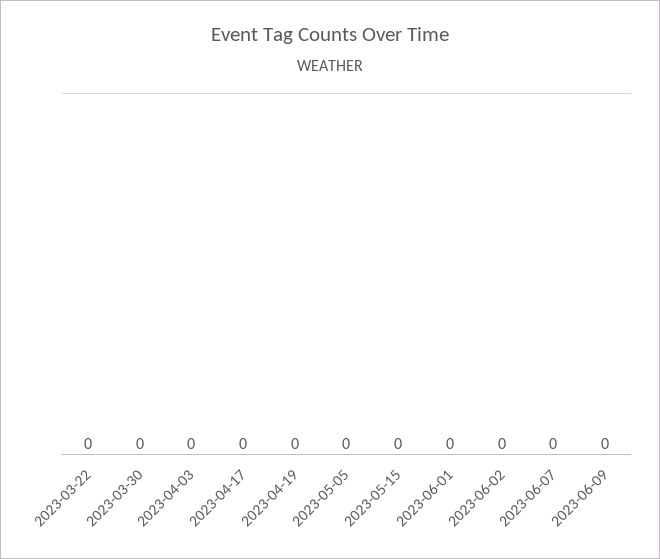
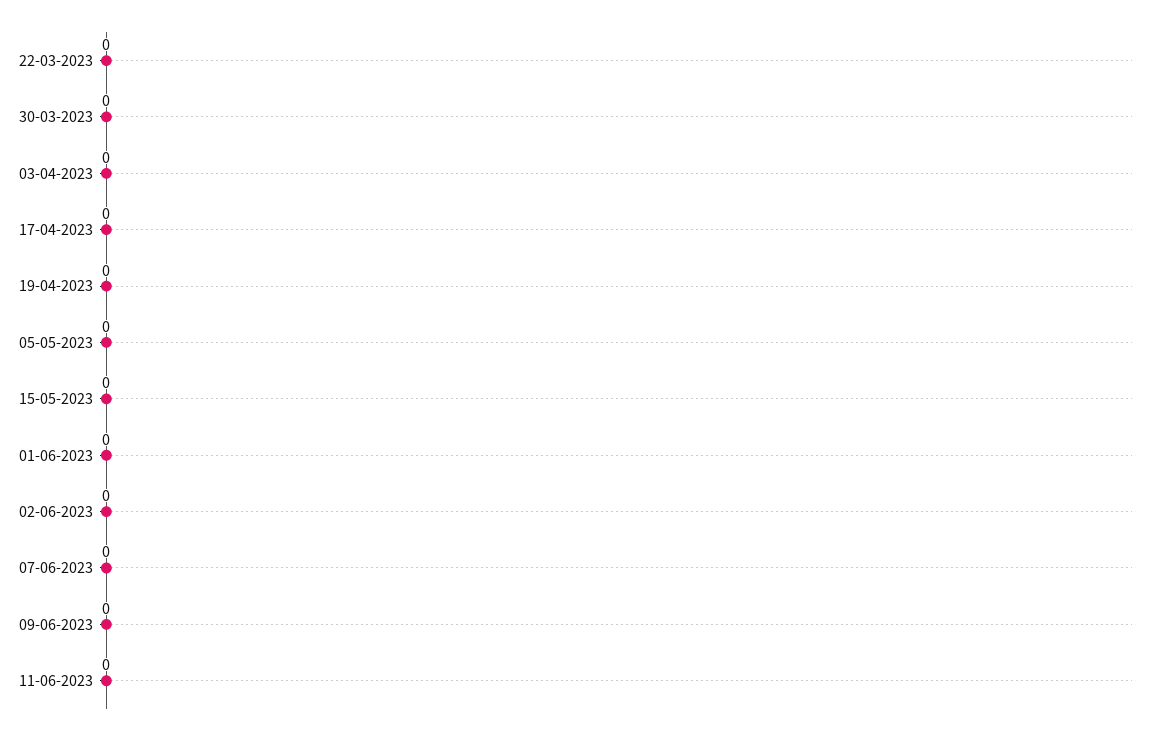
11-06-2023: none -> 0

